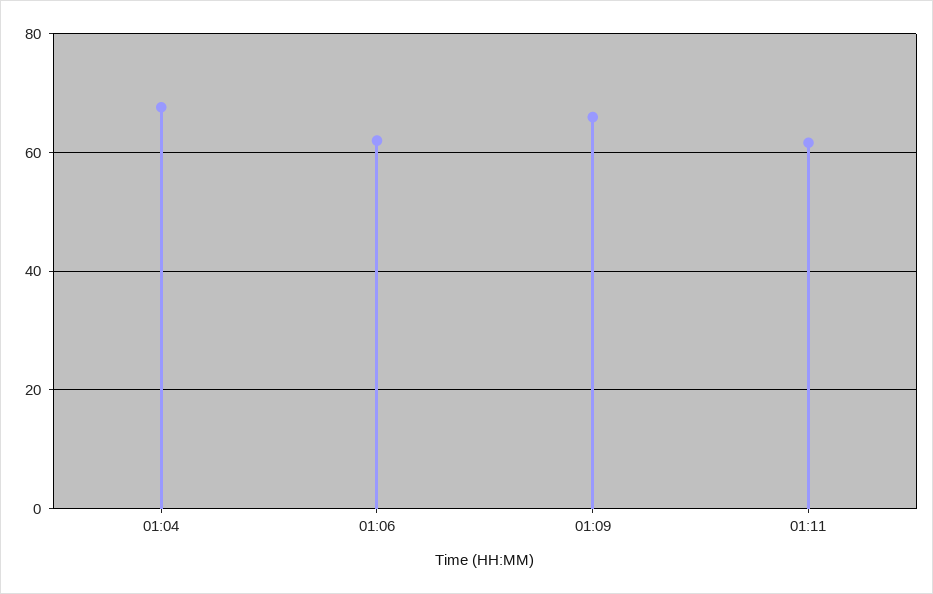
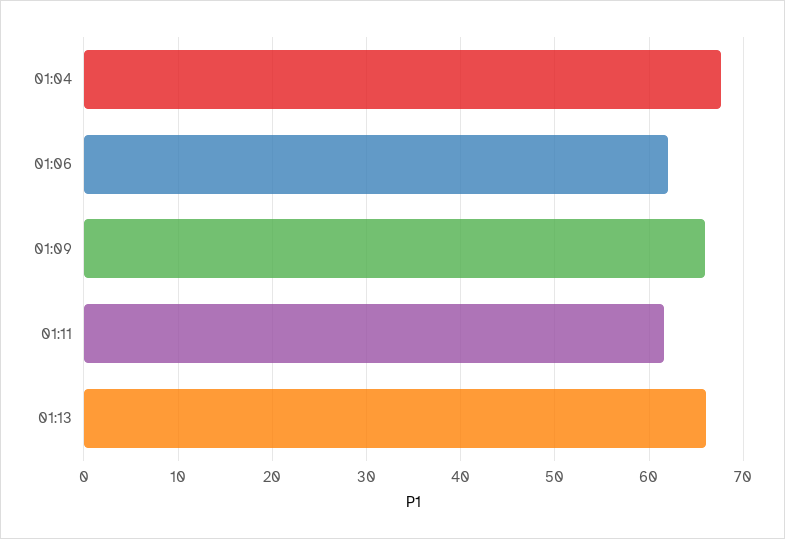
01:13: none -> 66

